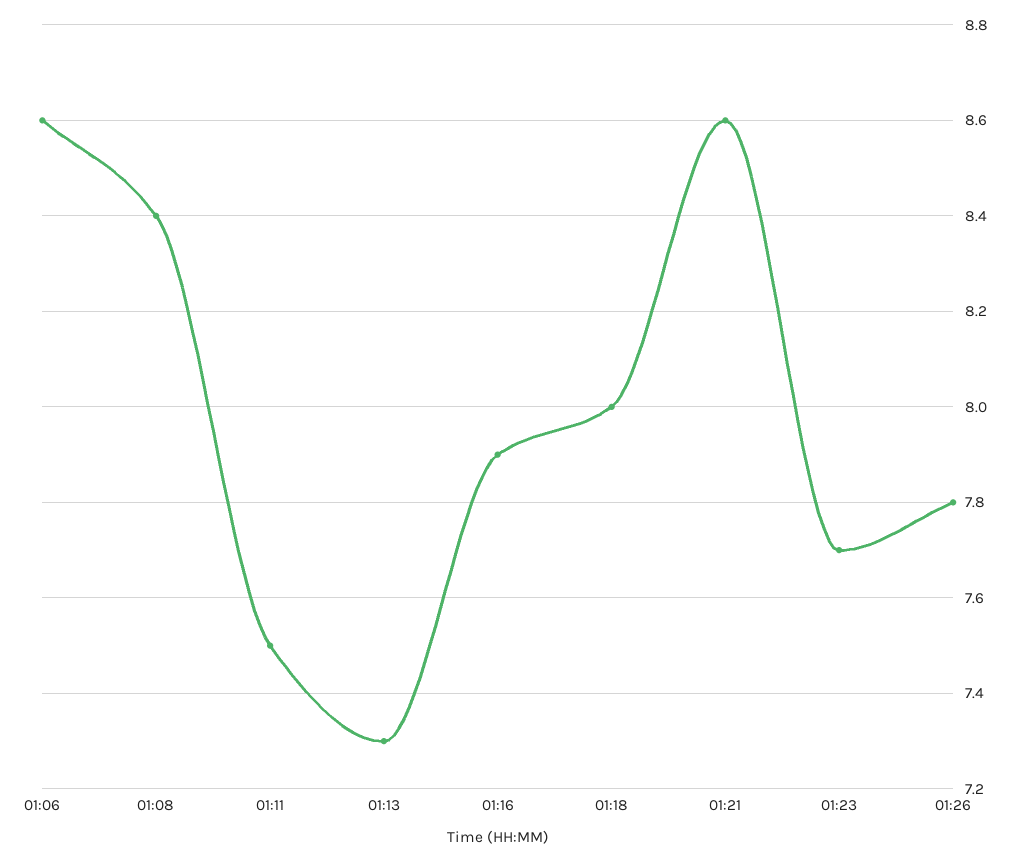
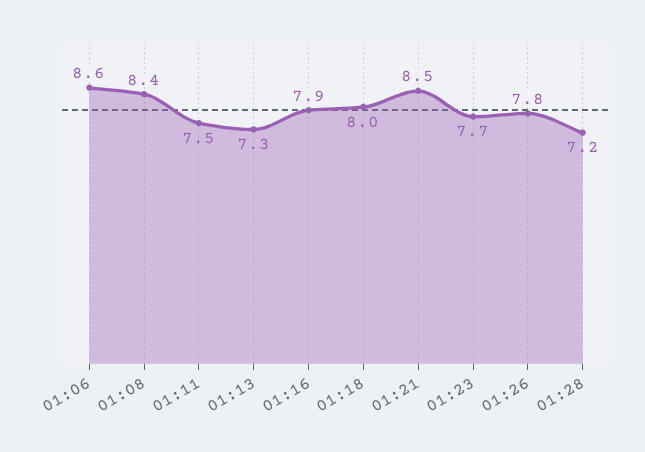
01:21: 8.6 -> 8.5
01:28: none -> 7.2

